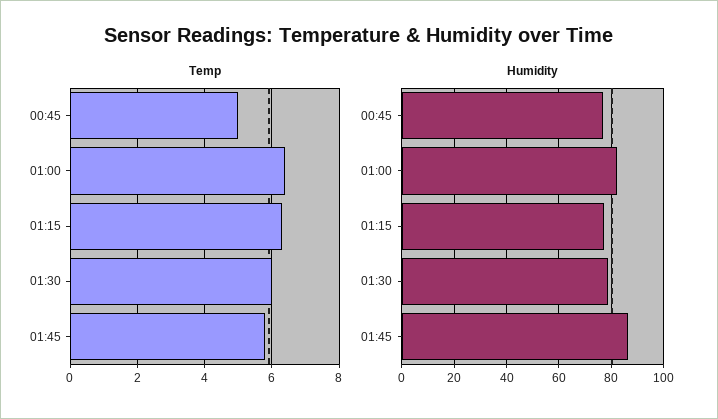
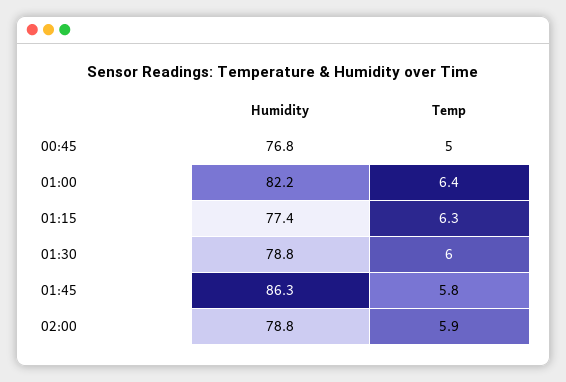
Humidity, 02:00: none -> 78.8
Temp, 02:00: none -> 5.9

